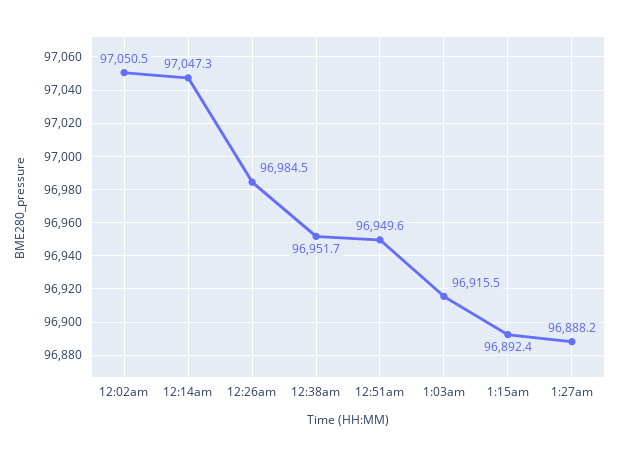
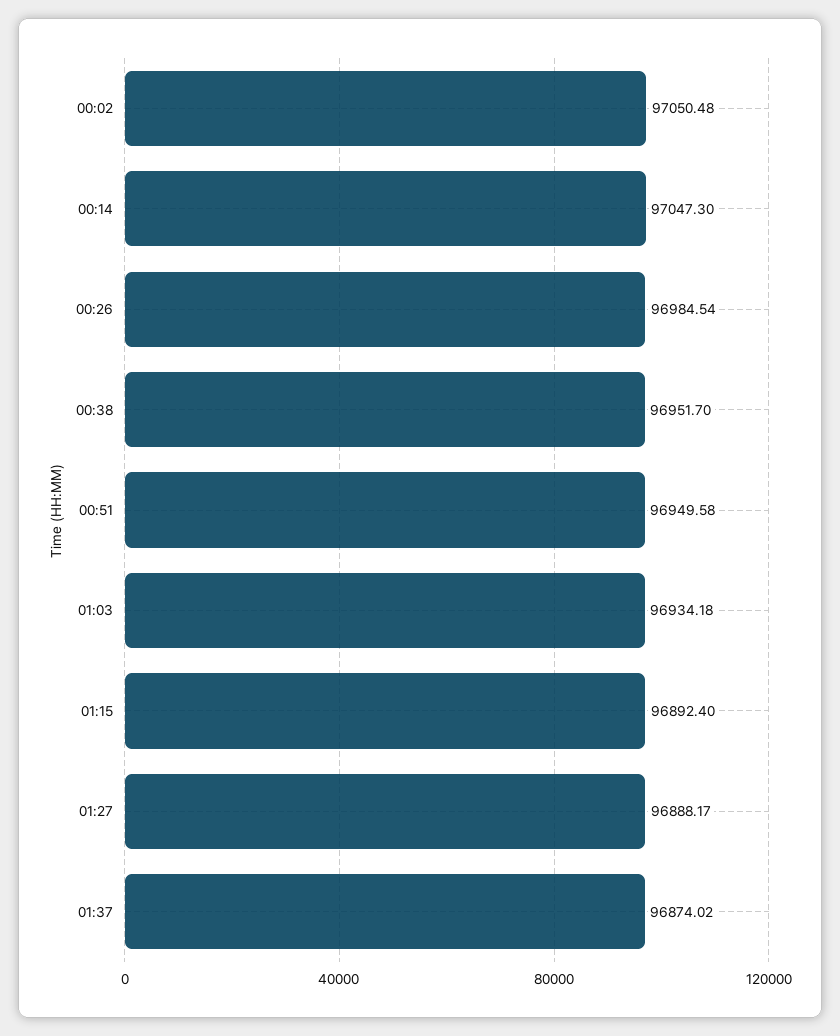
1:03am: 96915.5 -> 96934.18
01:37: none -> 96874.02

